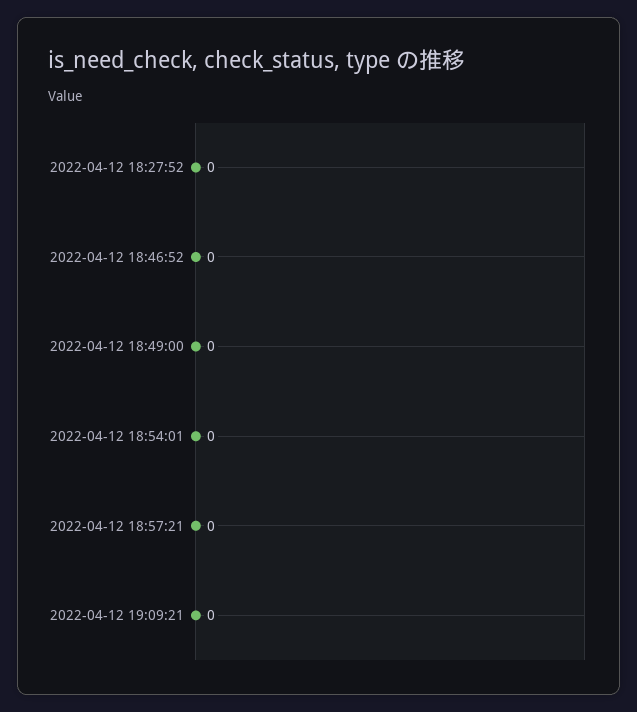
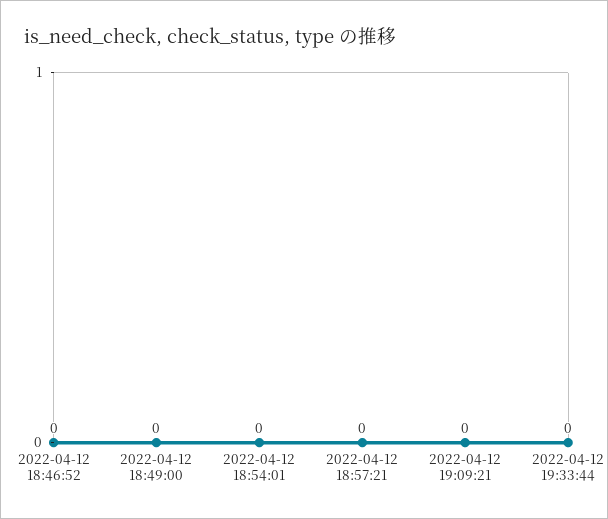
2022-04-12 18:27:52: 0 -> none
2022-04-12 19:33:44: none -> 0

